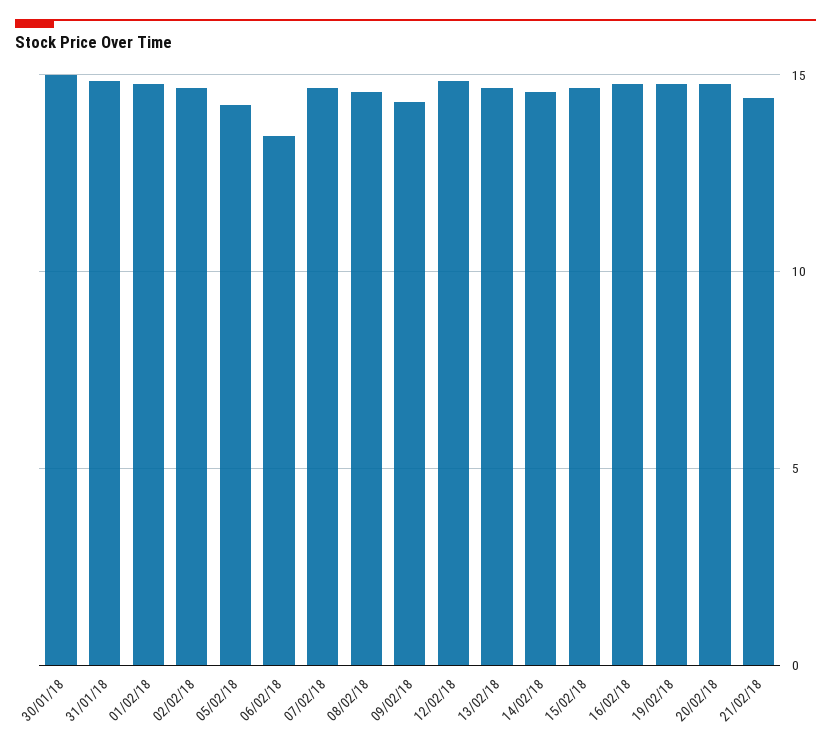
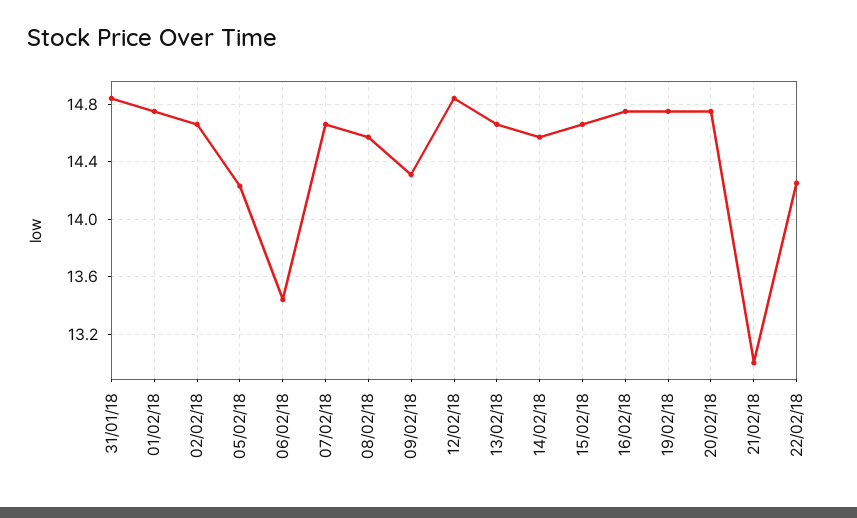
30/01/18: 15 -> none
21/02/18: 14.5 -> 13
22/02/18: none -> 14.25

